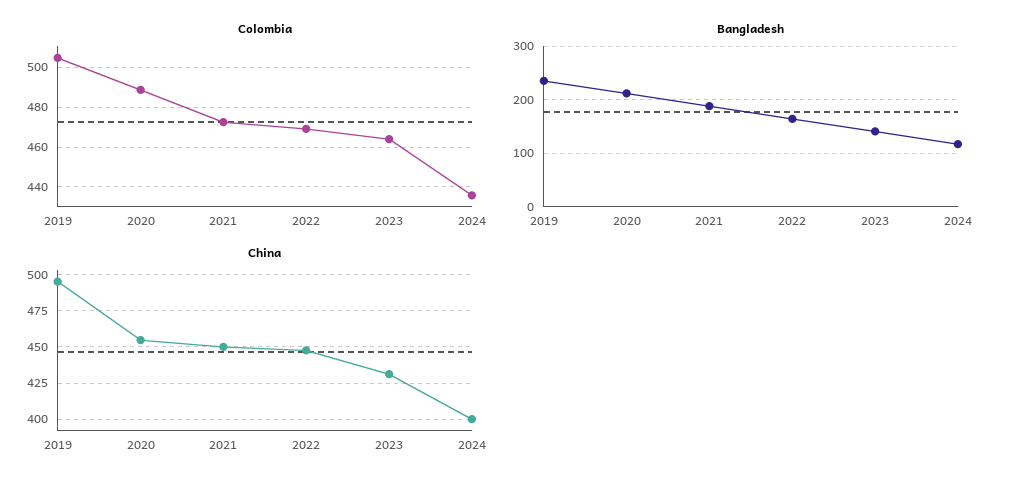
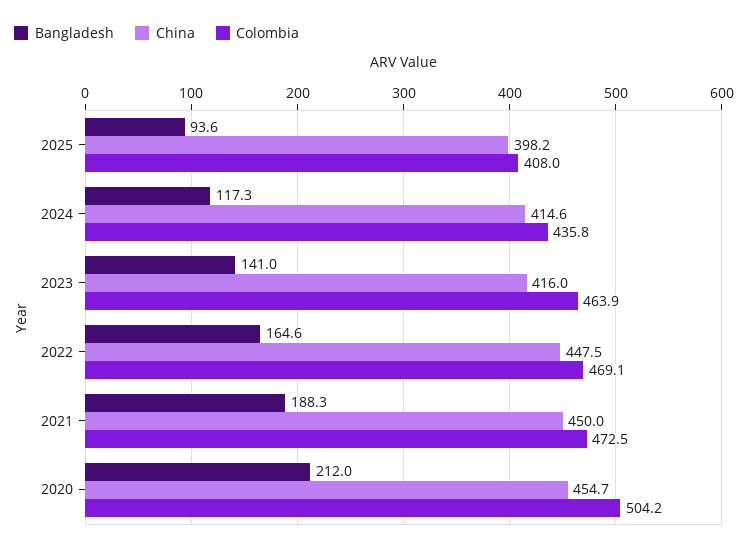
Colombia, 2019: 505 -> none
Colombia, 2020: 490 -> 504.2
Bangladesh, 2019: 240 -> none
China, 2019: 495 -> none
China, 2023: 430 -> 416
China, 2024: 400 -> 414.6
Bangladesh, 2025: none -> 93.6
China, 2025: none -> 398.2
Colombia, 2025: none -> 408

